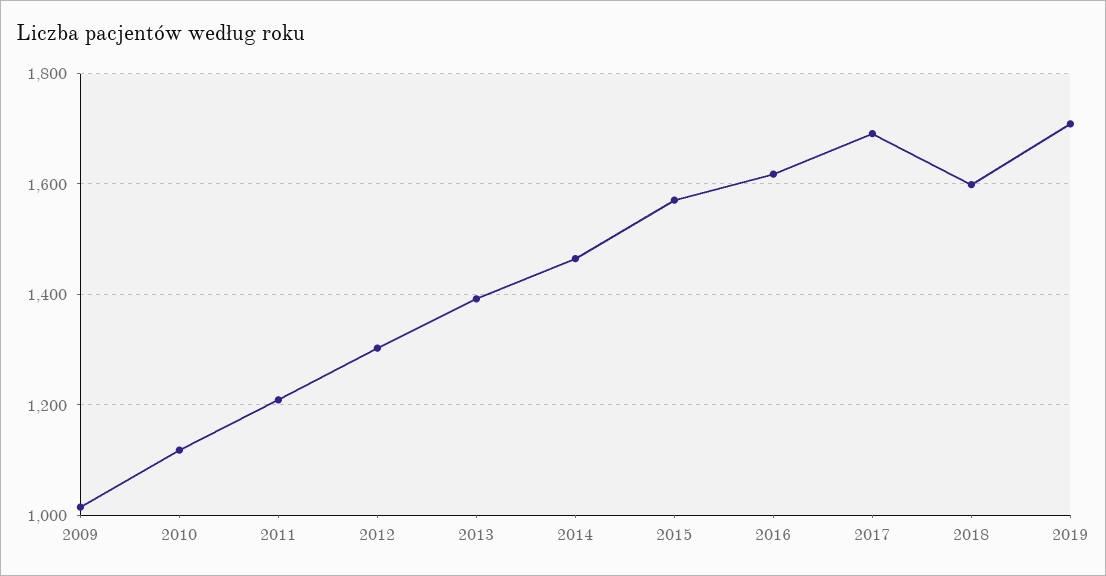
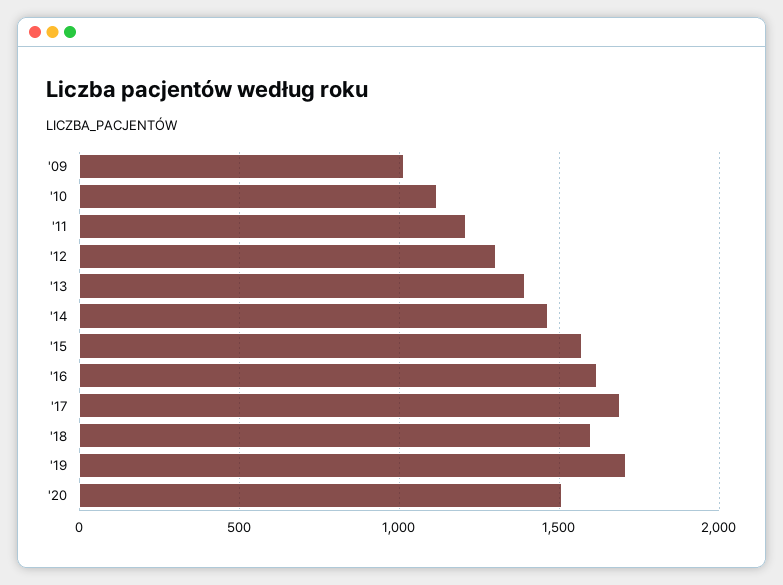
'20: none -> 1500

